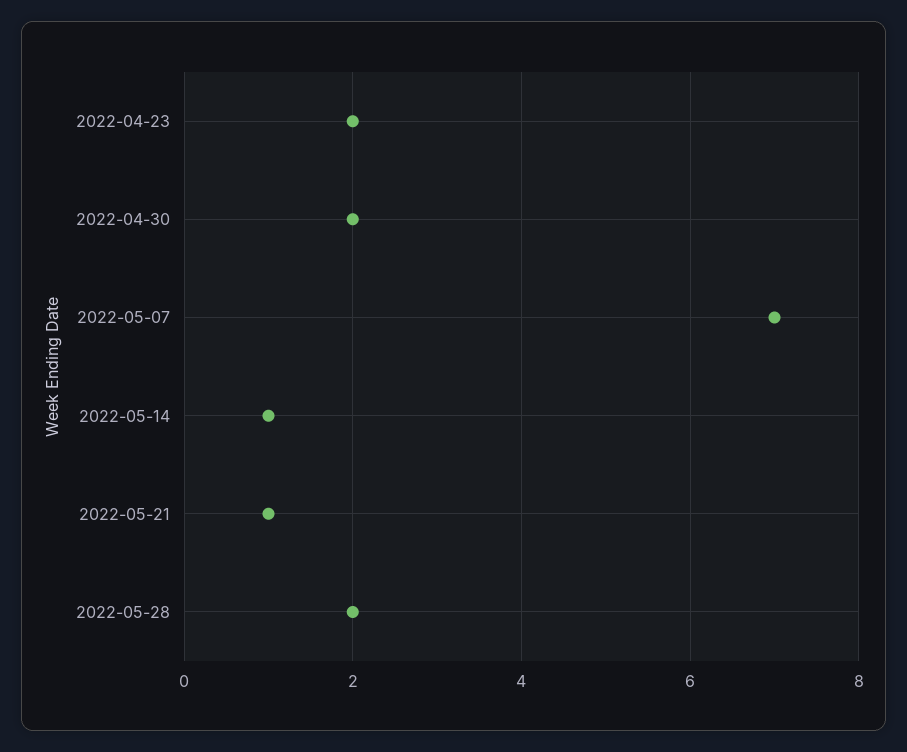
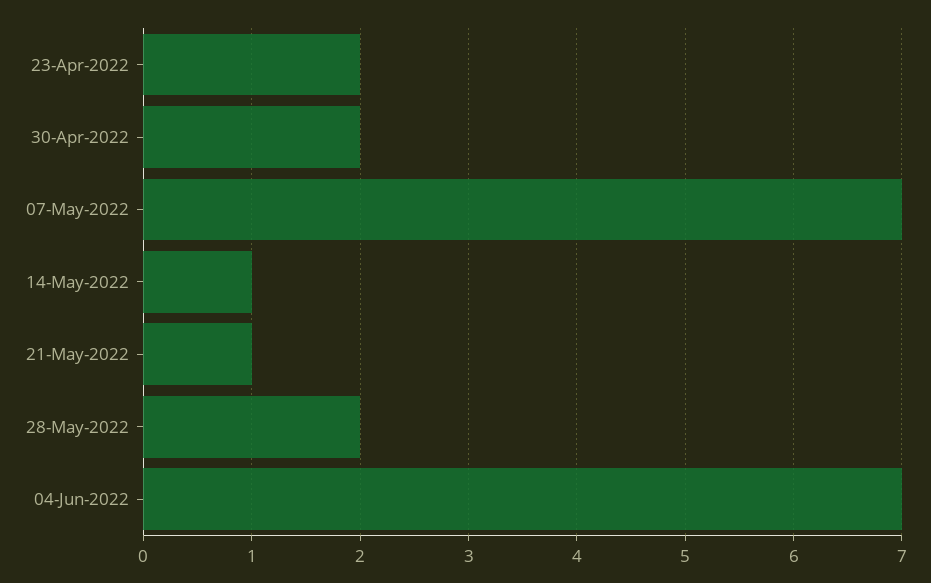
04-Jun-2022: none -> 7

